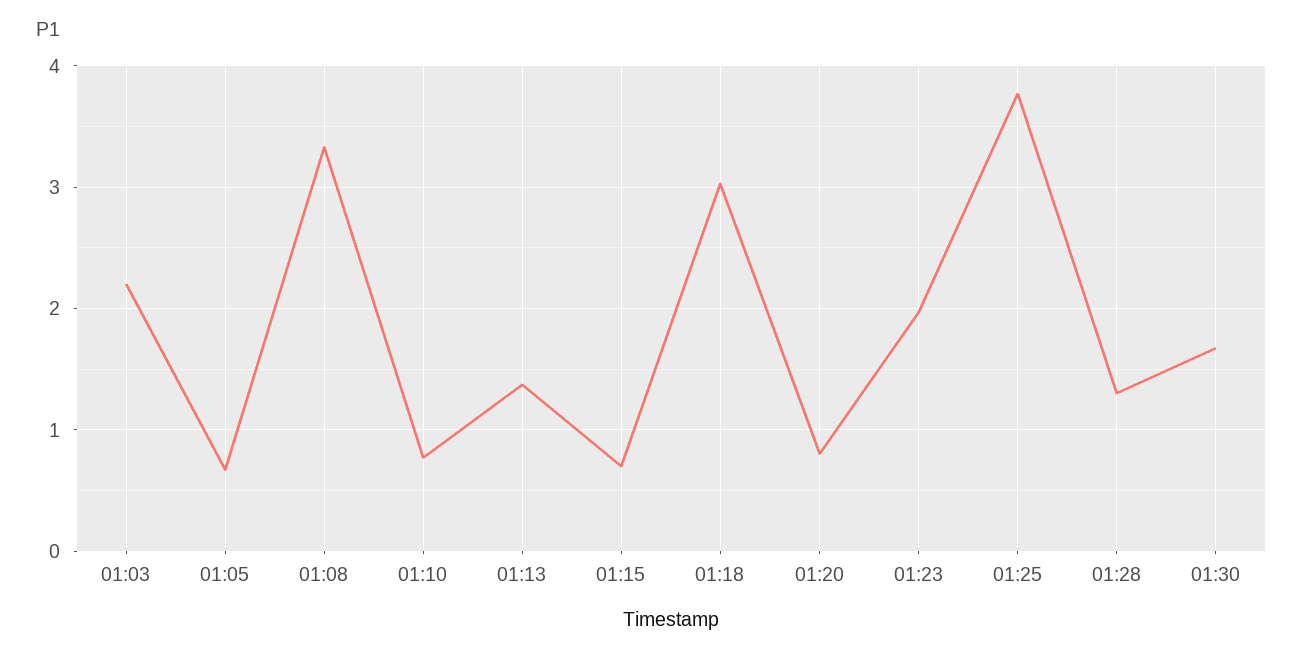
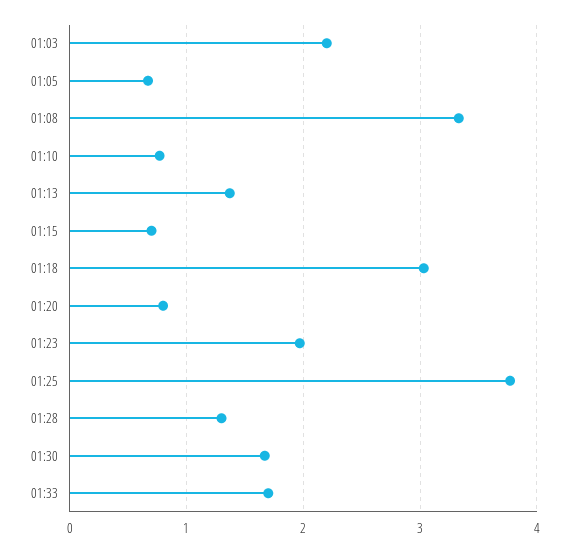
01:33: none -> 1.7

